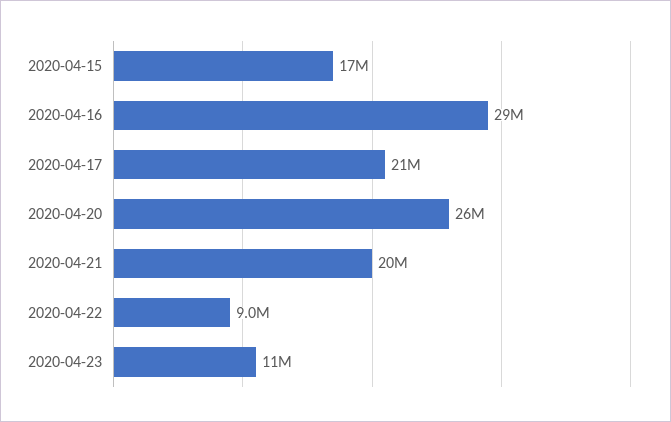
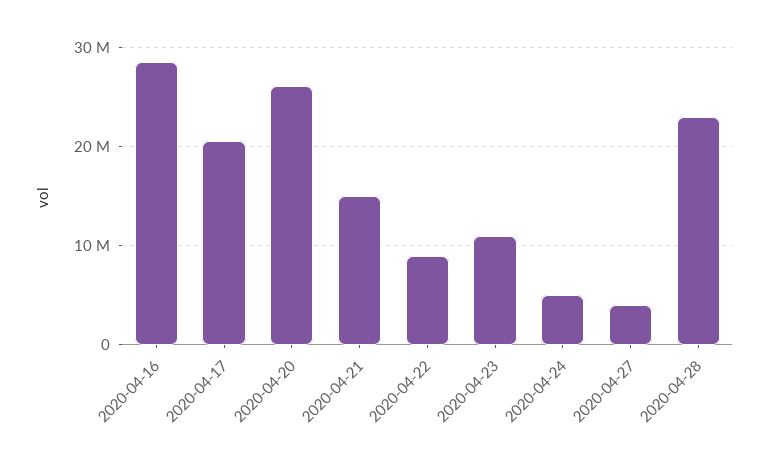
2020-04-15: 17000000 -> none
2020-04-21: 20000000 -> 15000000
2020-04-24: none -> 5000000
2020-04-27: none -> 4000000
2020-04-28: none -> 23000000

